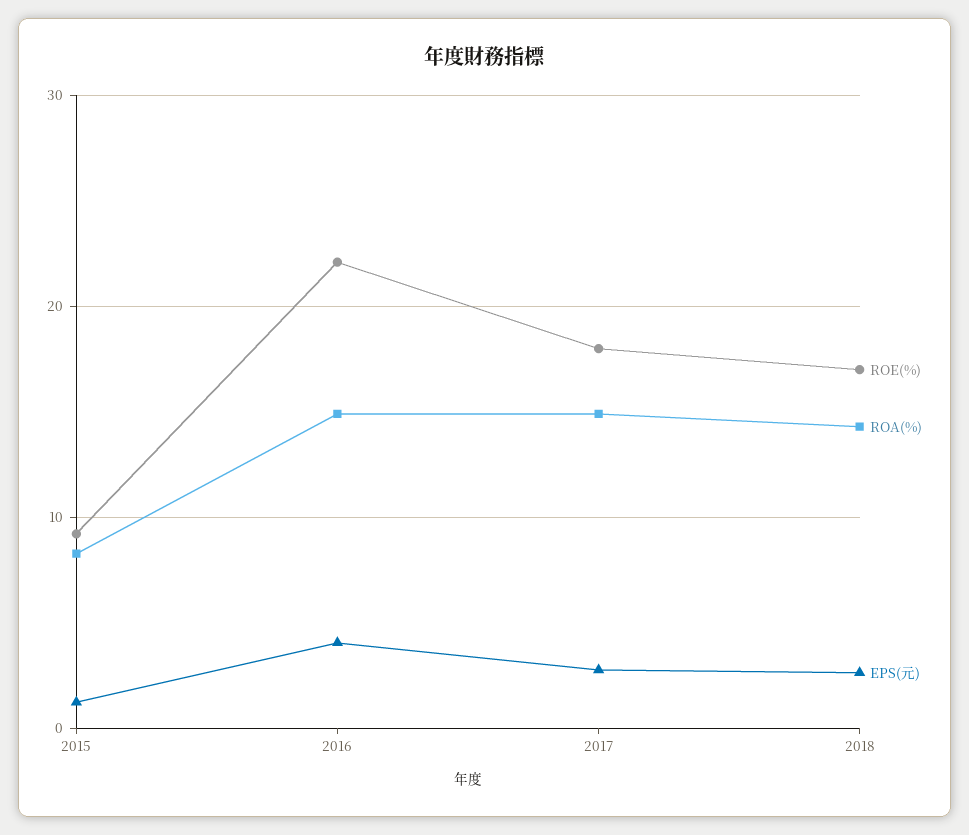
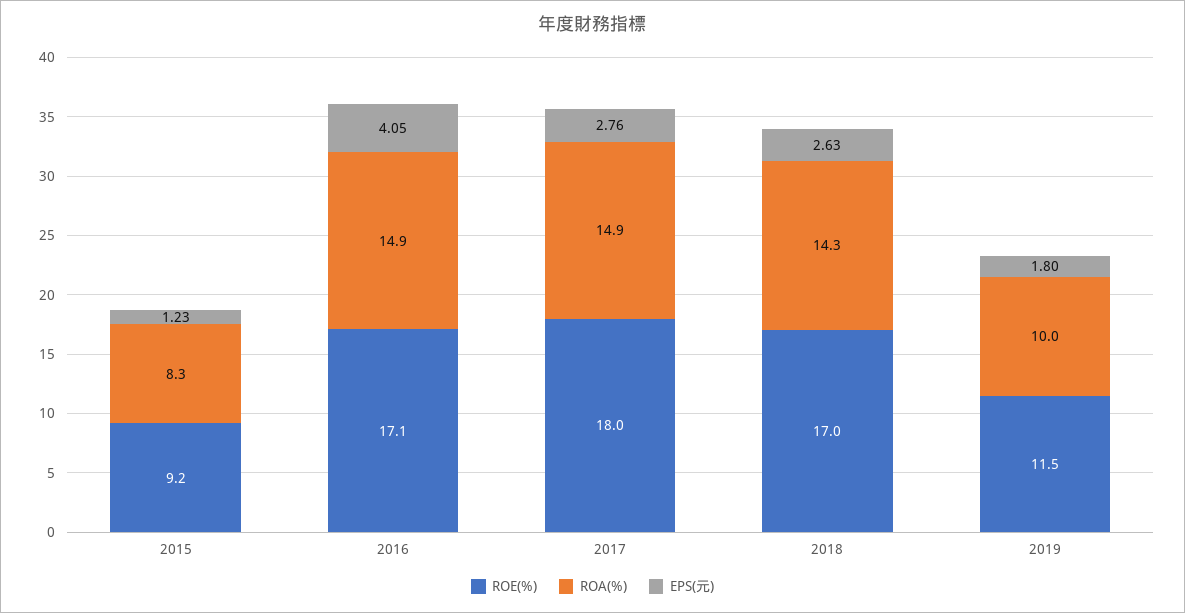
ROE(%), 2016: 22 -> 17.1
ROE(%), 2019: none -> 11.5
ROA(%), 2019: none -> 10
EPS(元), 2019: none -> 1.8

